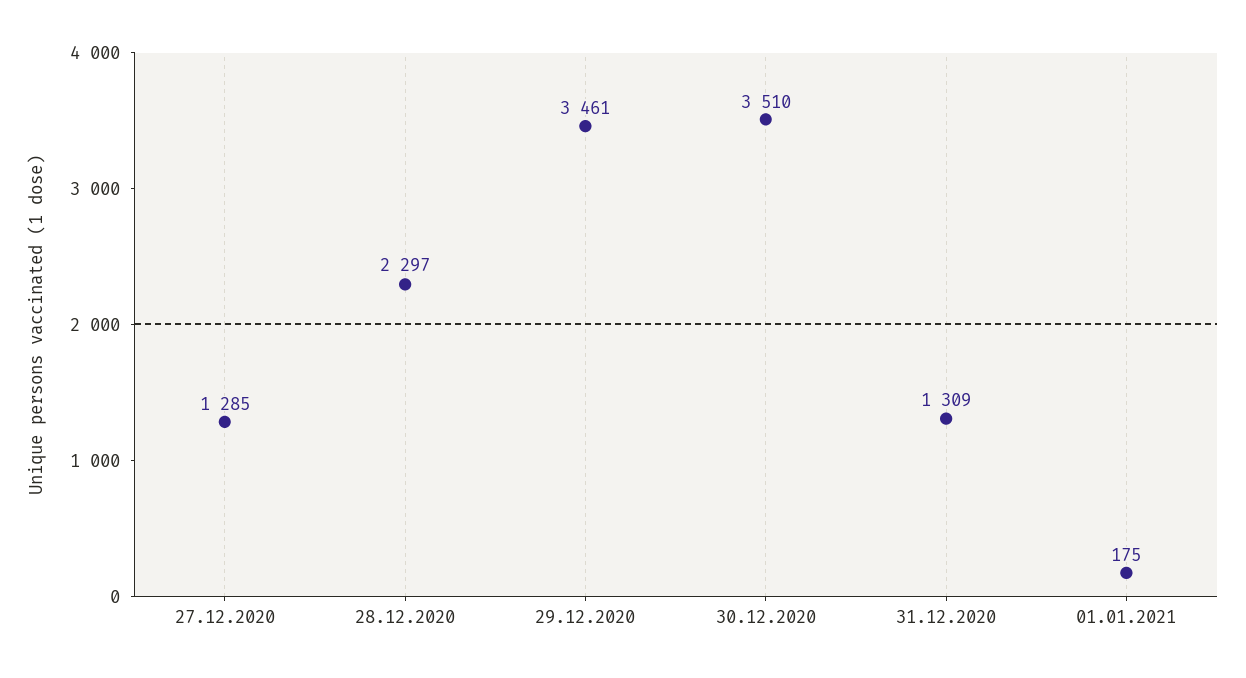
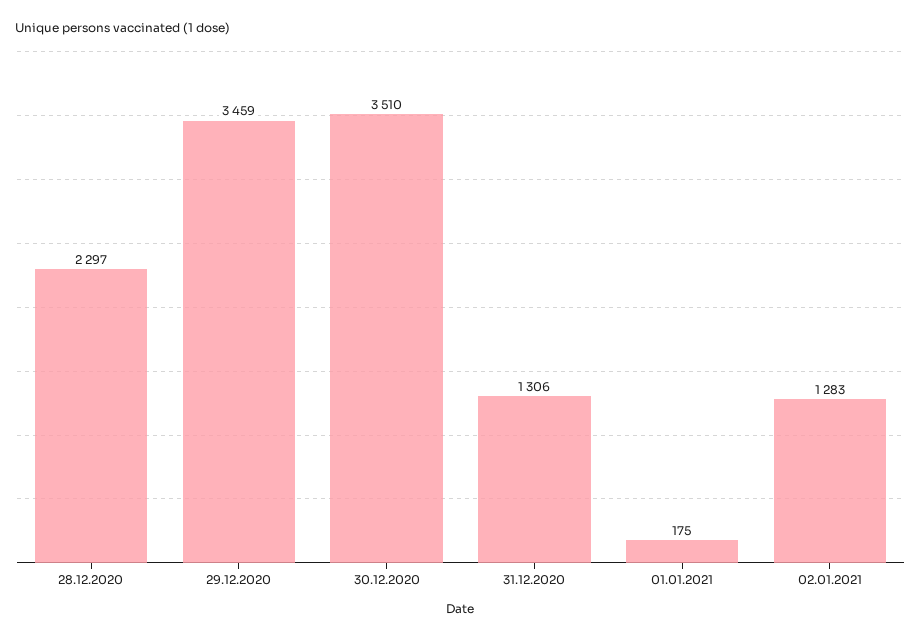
27.12.2020: 1285 -> none
29.12.2020: 3461 -> 3459
31.12.2020: 1309 -> 1306
02.01.2021: none -> 1283

